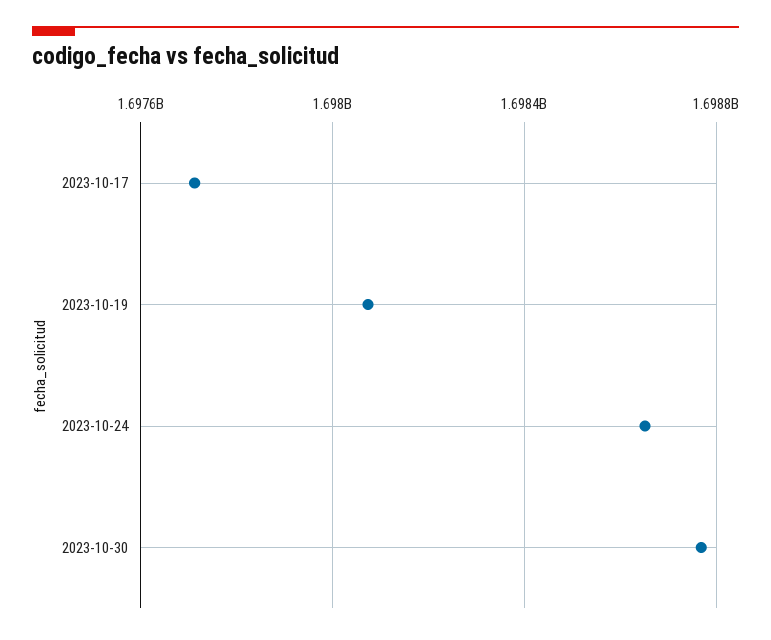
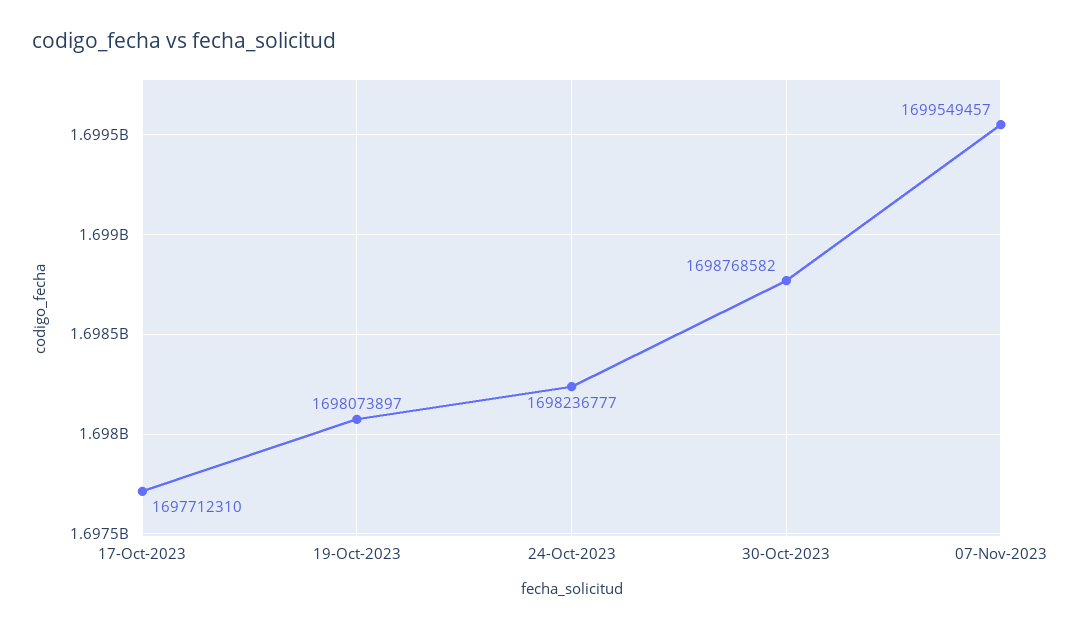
2023-10-24: 1698650000 -> 1698236777
07-Nov-2023: none -> 1699549457

